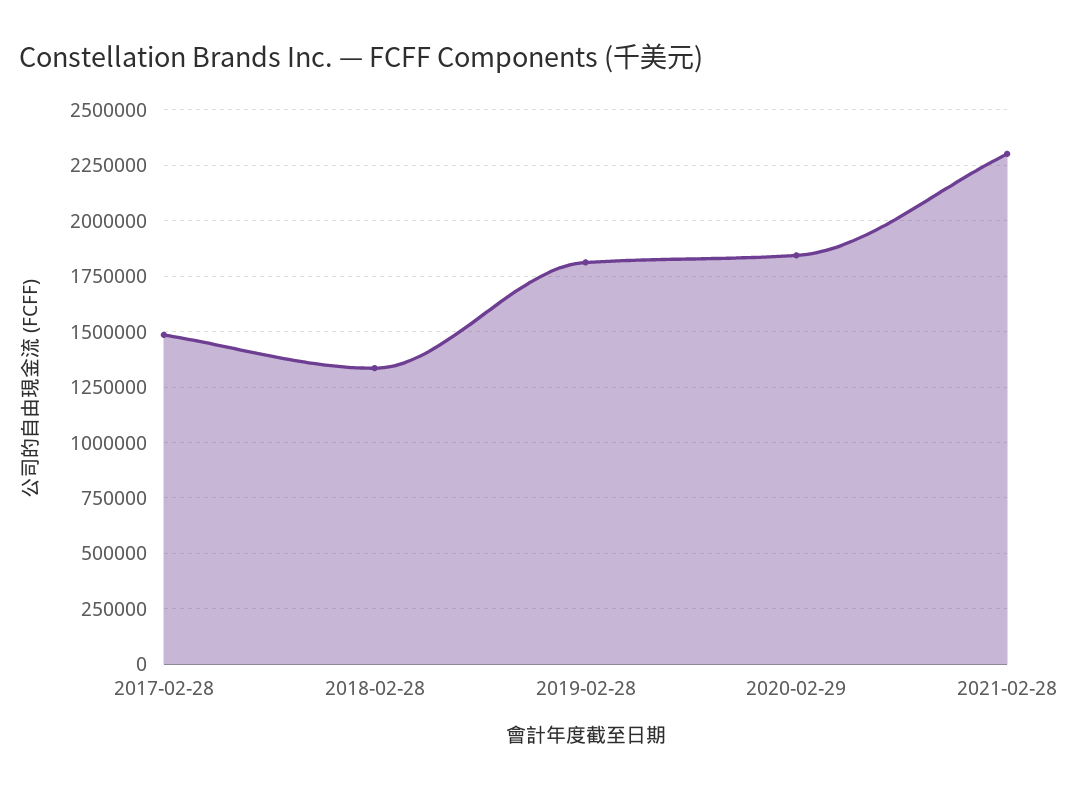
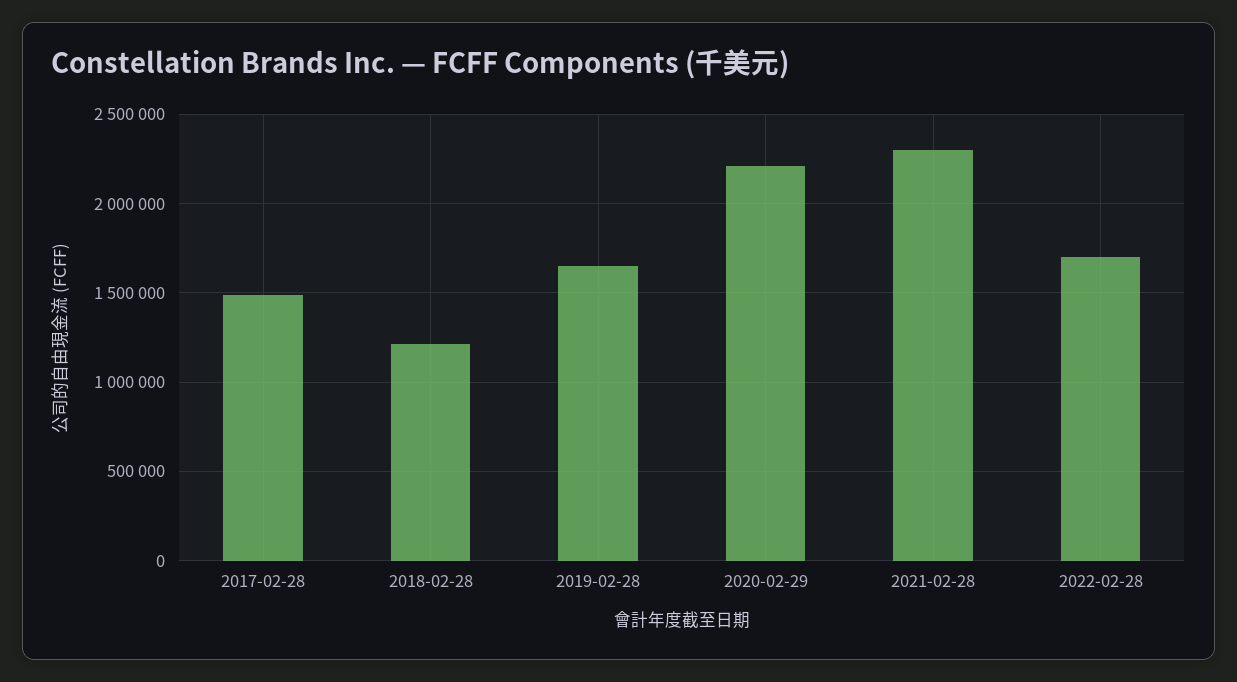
2018-02-28: 1350000 -> 1200000
2019-02-28: 1800000 -> 1650000
2020-02-29: 1850000 -> 2200000
2022-02-28: none -> 1700000

